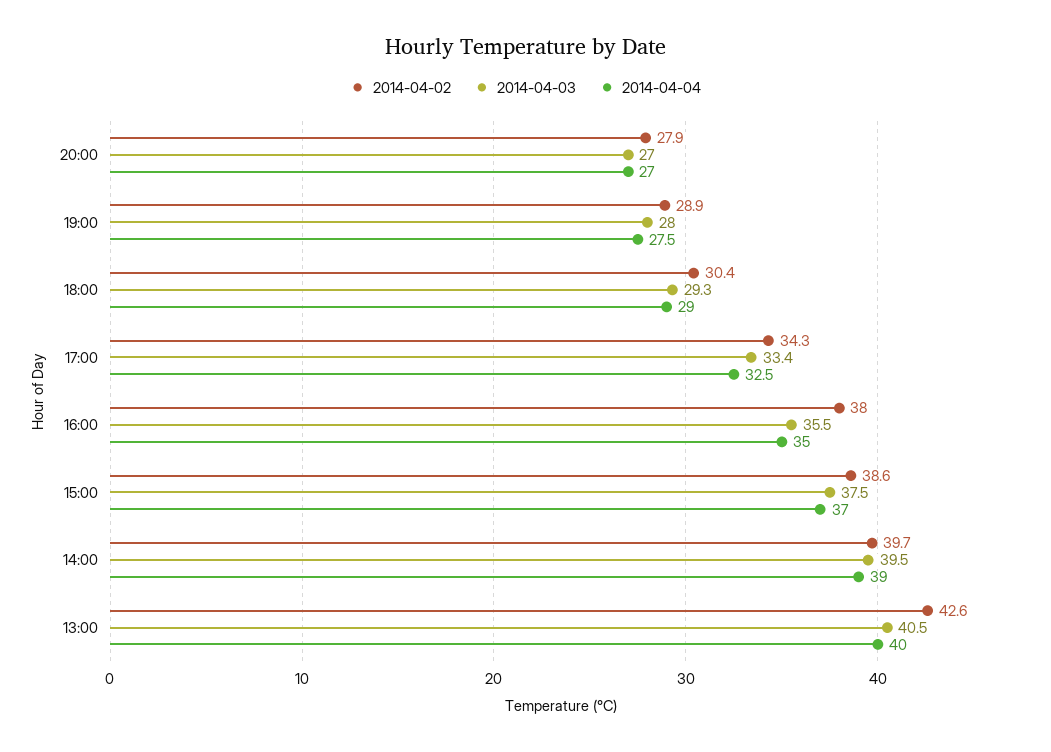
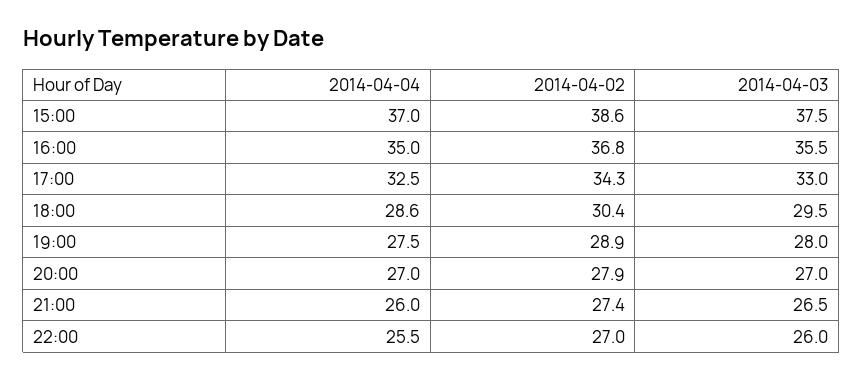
2014-04-03, 18:00: 29.3 -> 29.5
2014-04-04, 18:00: 29 -> 28.6
2014-04-03, 17:00: 33.4 -> 33
2014-04-02, 16:00: 38 -> 36.8
2014-04-02, 14:00: 39.7 -> none
2014-04-03, 14:00: 39.5 -> none
2014-04-04, 14:00: 39 -> none
2014-04-02, 13:00: 42.6 -> none
2014-04-03, 13:00: 40.5 -> none
2014-04-04, 13:00: 40 -> none
2014-04-04, 21:00: none -> 26
2014-04-02, 21:00: none -> 27.4
2014-04-03, 21:00: none -> 26.5
2014-04-04, 22:00: none -> 25.5
2014-04-02, 22:00: none -> 27
2014-04-03, 22:00: none -> 26

